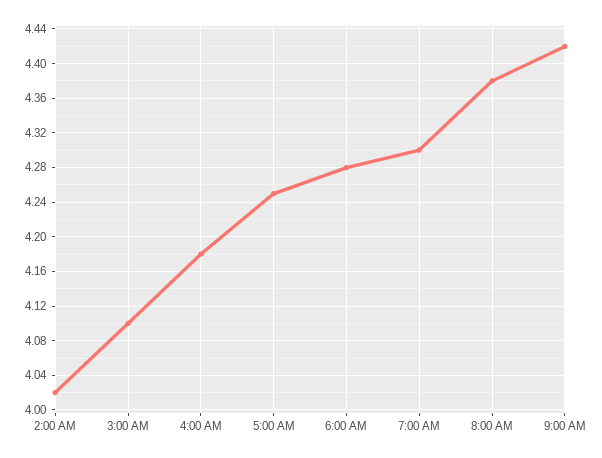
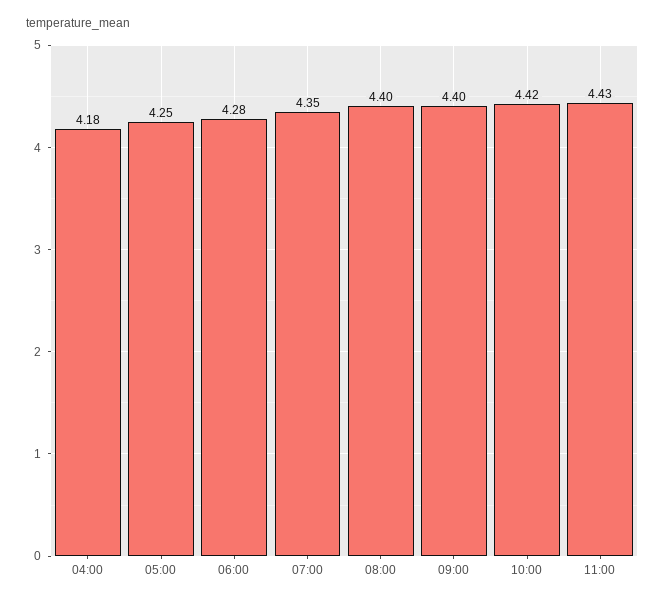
2:00 AM: 4.02 -> none
3:00 AM: 4.1 -> none
7:00 AM: 4.3 -> 4.35
8:00 AM: 4.38 -> 4.4
9:00 AM: 4.42 -> 4.4
10:00: none -> 4.42
11:00: none -> 4.43

